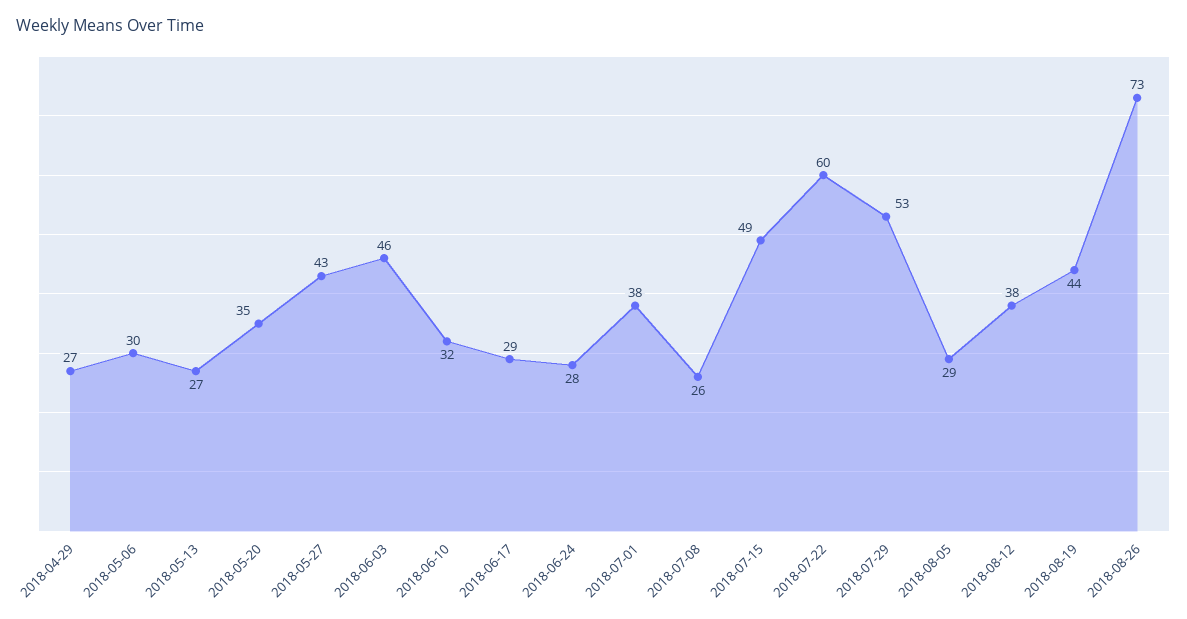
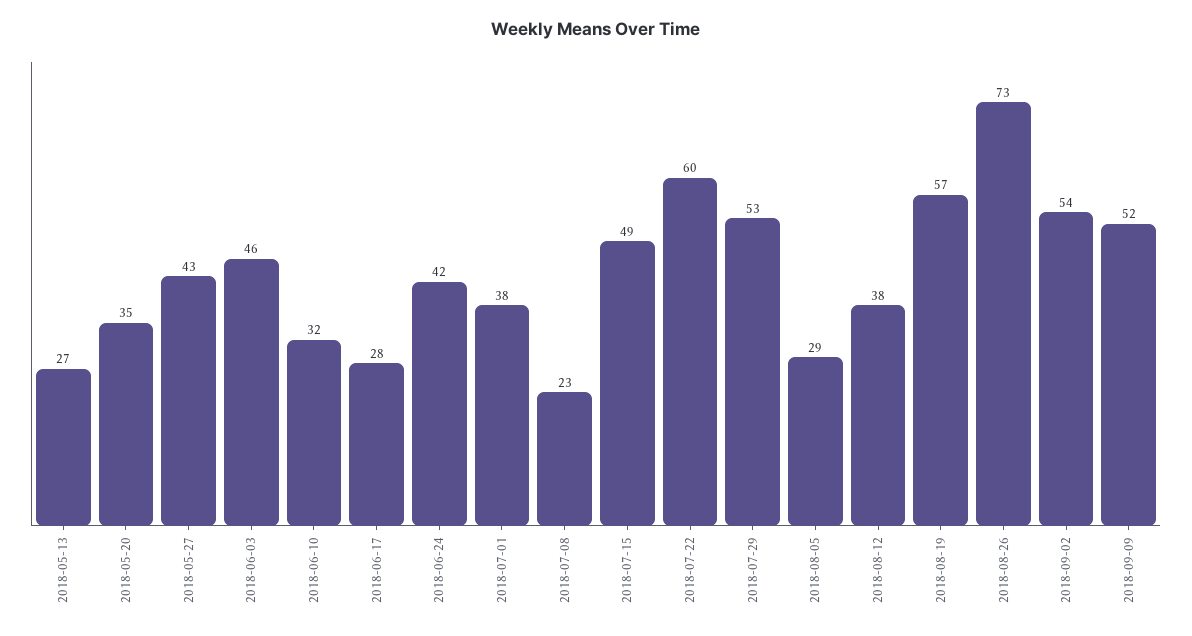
2018-04-29: 27 -> none
2018-05-06: 30 -> none
2018-06-17: 29 -> 28
2018-06-24: 28 -> 42
2018-07-08: 26 -> 23
2018-08-19: 44 -> 57
2018-09-02: none -> 54
2018-09-09: none -> 52

